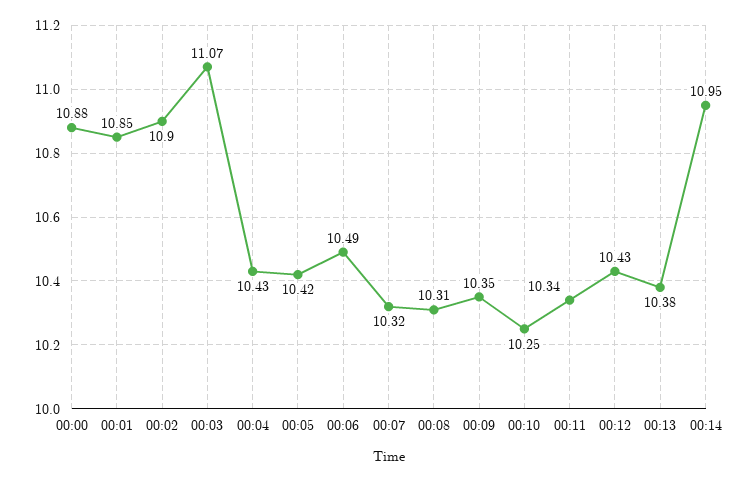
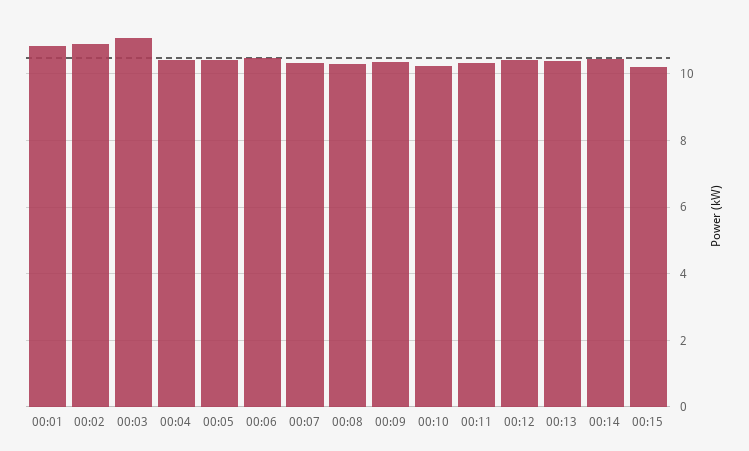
00:00: 10.88 -> none
00:14: 10.95 -> 10.4
00:15: none -> 10.2

